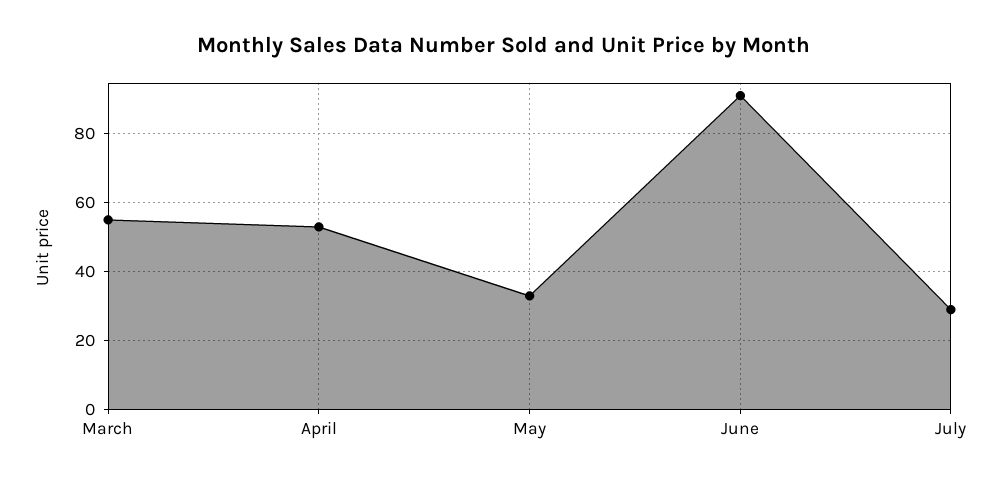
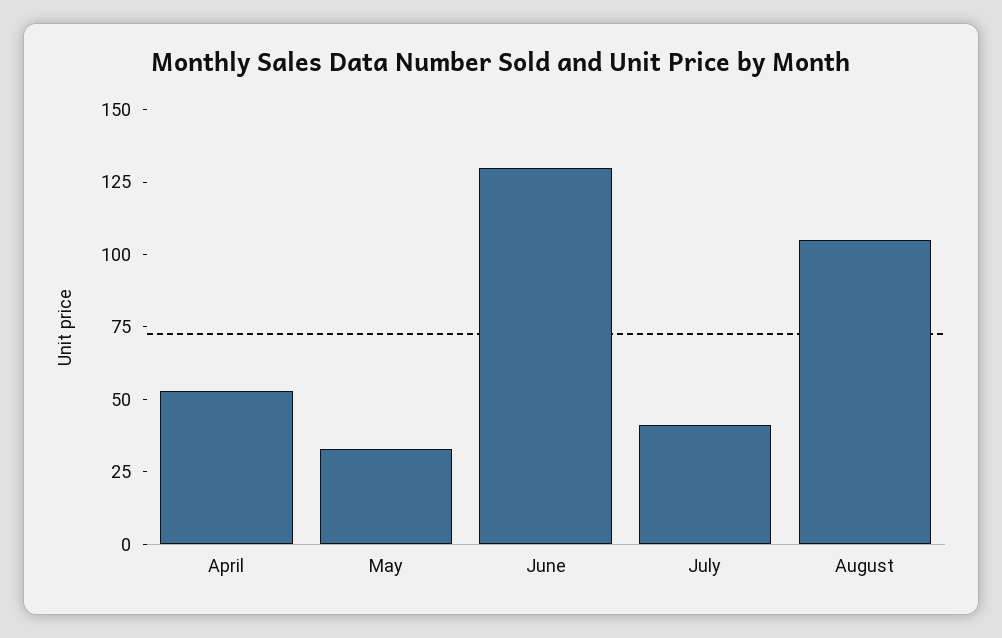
March: 55 -> none
June: 90 -> 130
July: 30 -> 40
August: none -> 105

